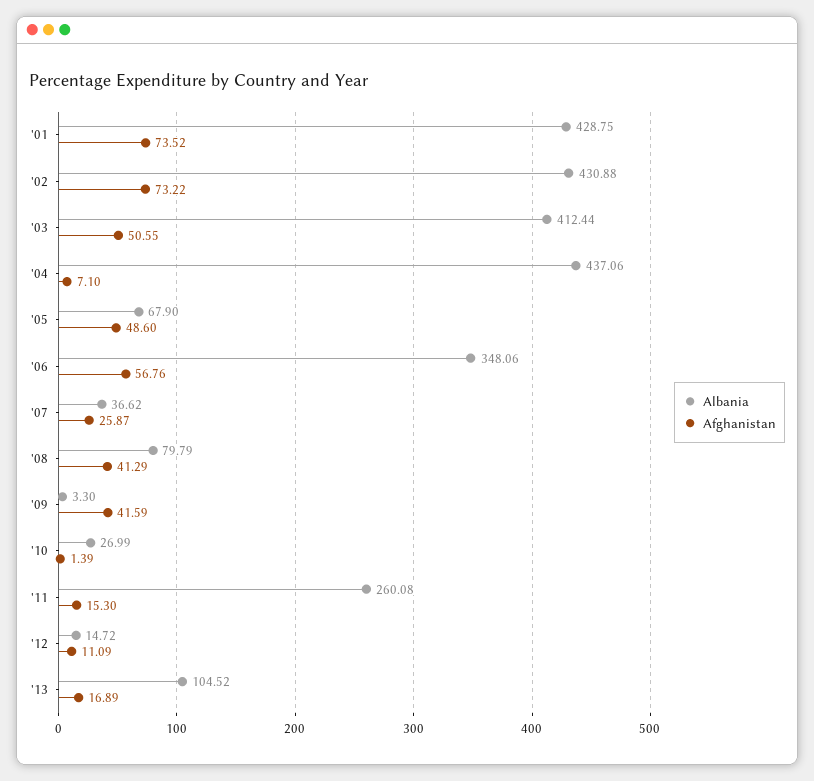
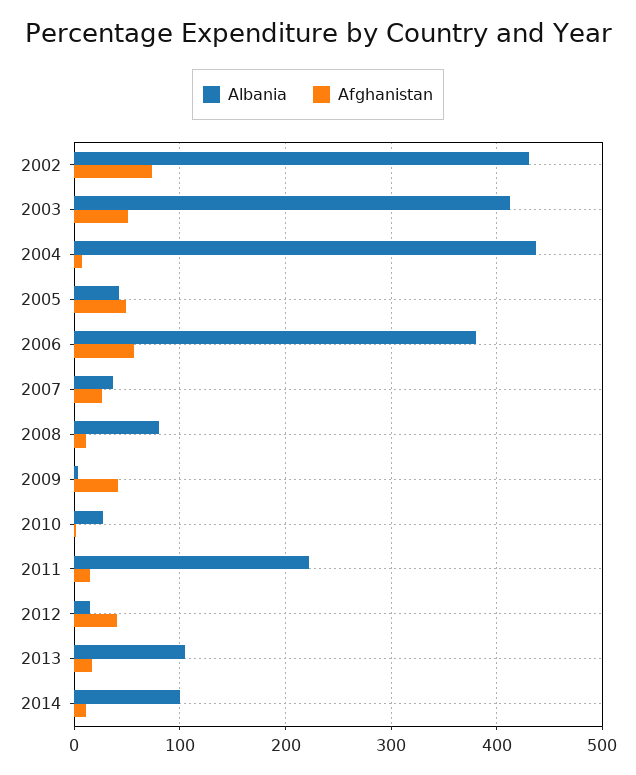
Albania, '01: 428.75 -> none
Afghanistan, '01: 73.52 -> none
Albania, '05: 67.9 -> 40
Albania, '06: 348.06 -> 380
Afghanistan, '08: 41.29 -> 10
Albania, '11: 260.08 -> 220
Afghanistan, '12: 11.09 -> 40
Albania, 2014: none -> 100
Afghanistan, 2014: none -> 10

